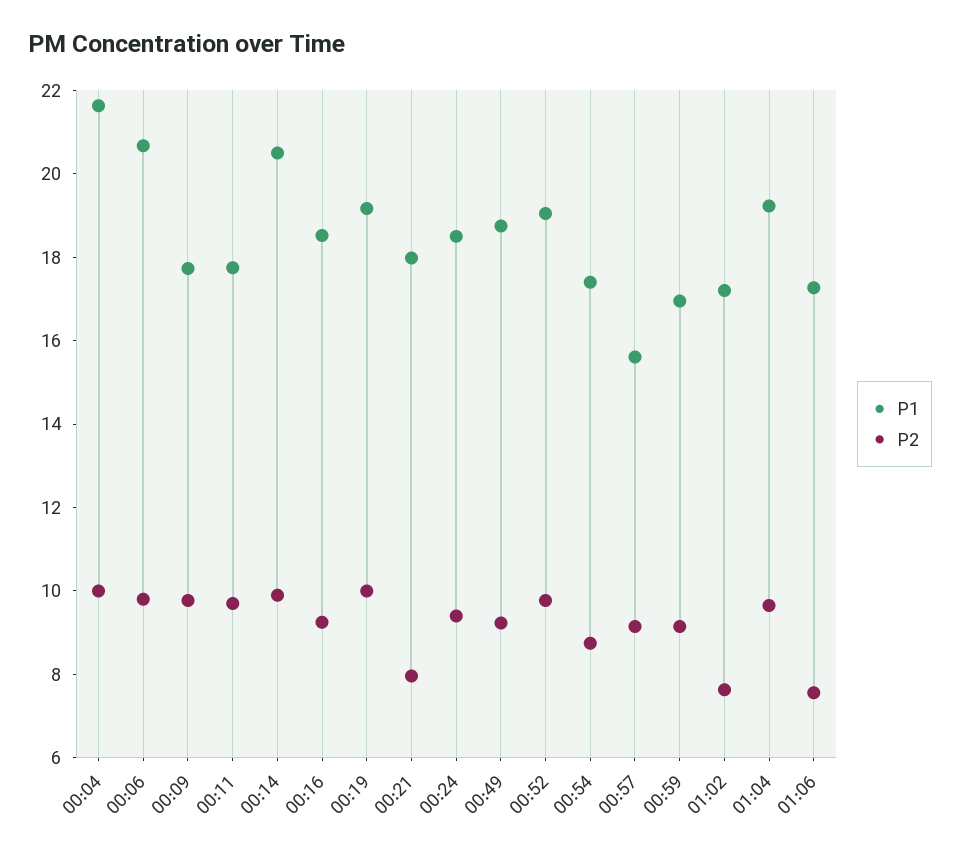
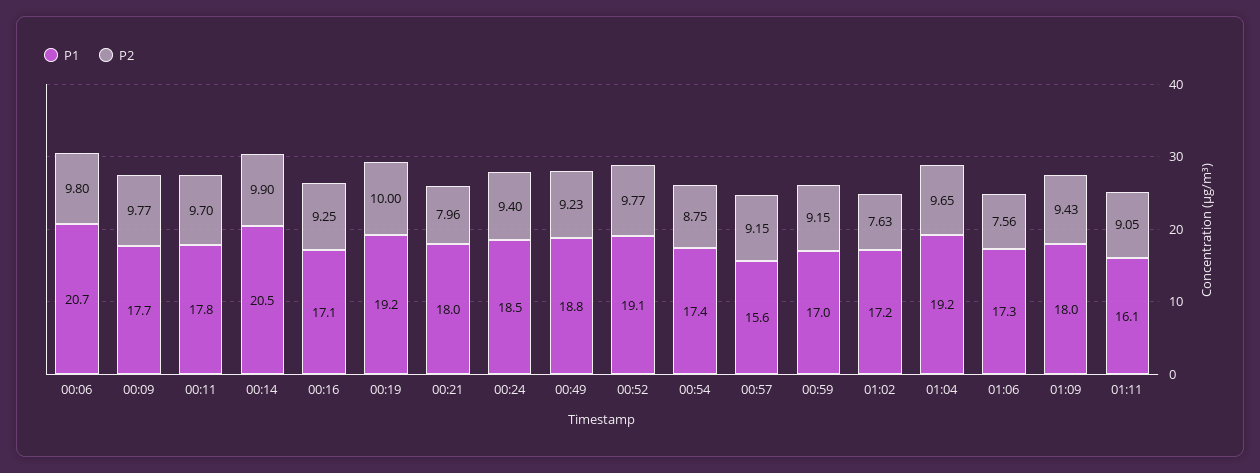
P1, 00:04: 21.5 -> none
P2, 00:04: 10 -> none
P1, 00:16: 18.5 -> 17.1
P1, 01:09: none -> 18
P2, 01:09: none -> 9.43
P1, 01:11: none -> 16.1
P2, 01:11: none -> 9.05

